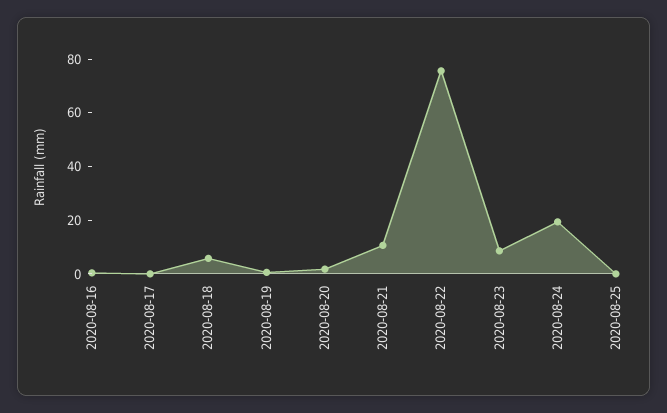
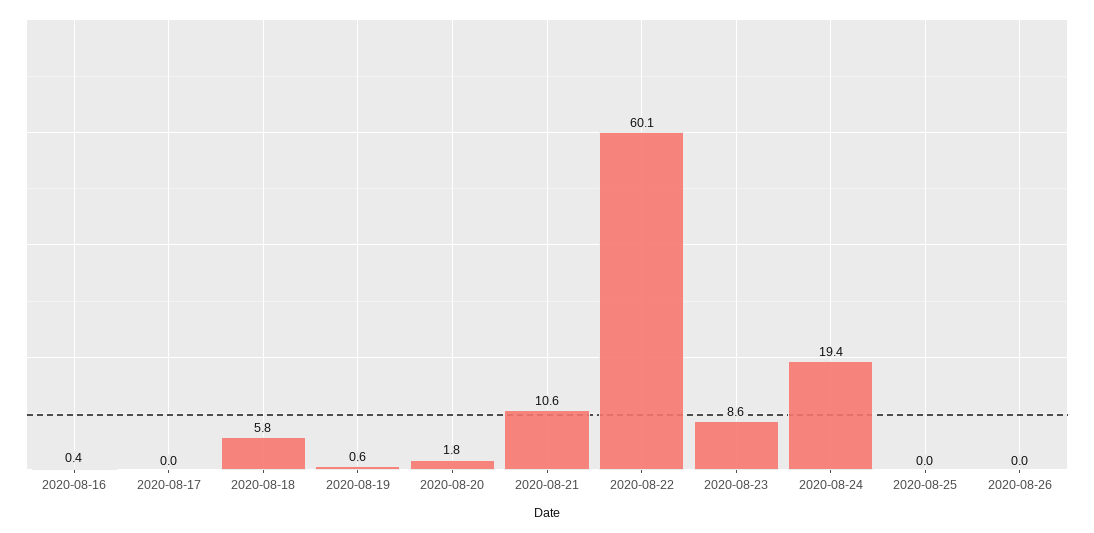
2020-08-22: 75 -> 60.1
2020-08-26: none -> 0

